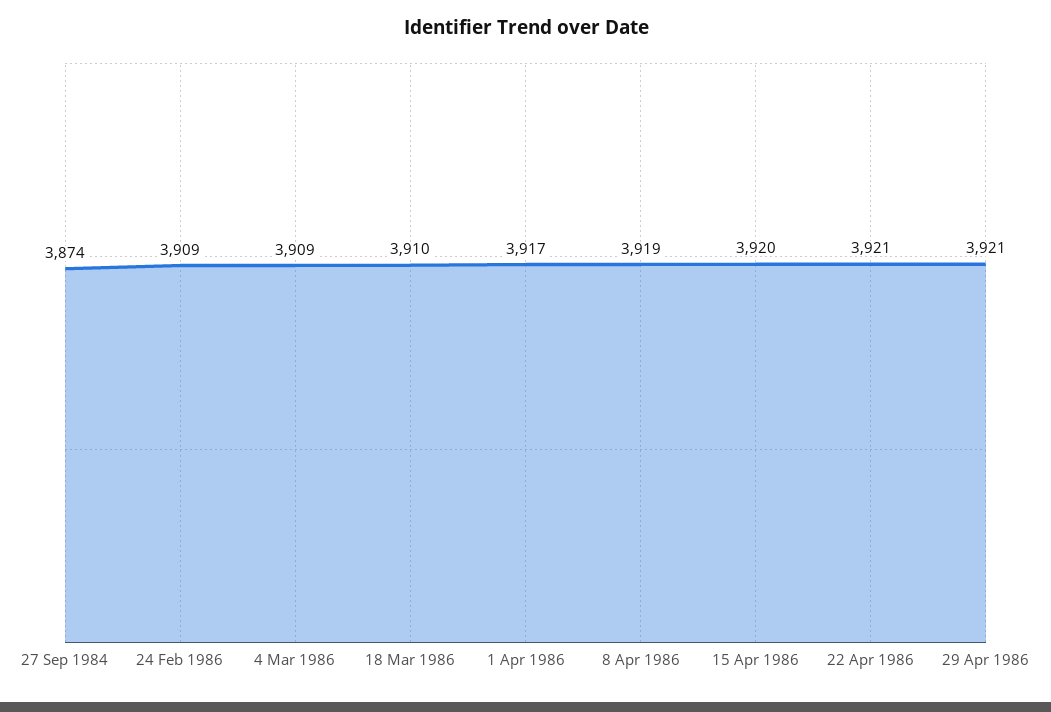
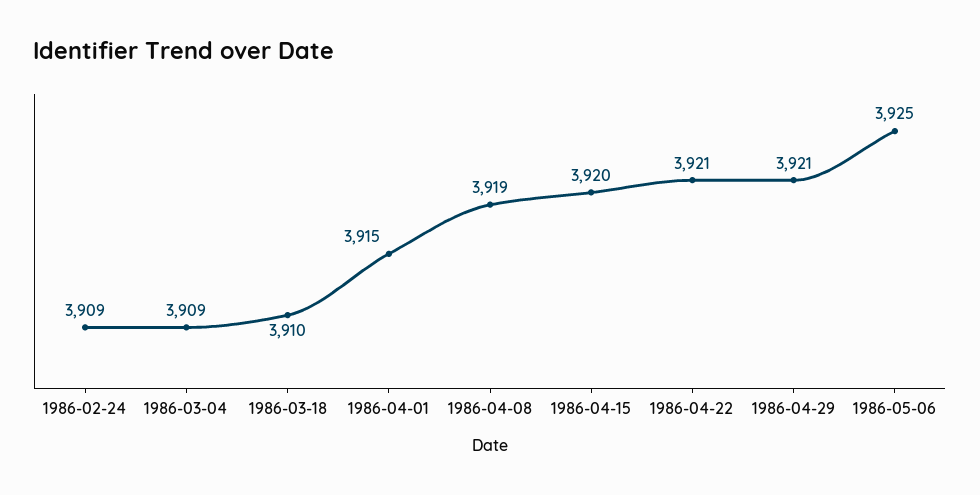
27 Sep 1984: 3874 -> none
1 Apr 1986: 3917 -> 3915
1986-05-06: none -> 3925

